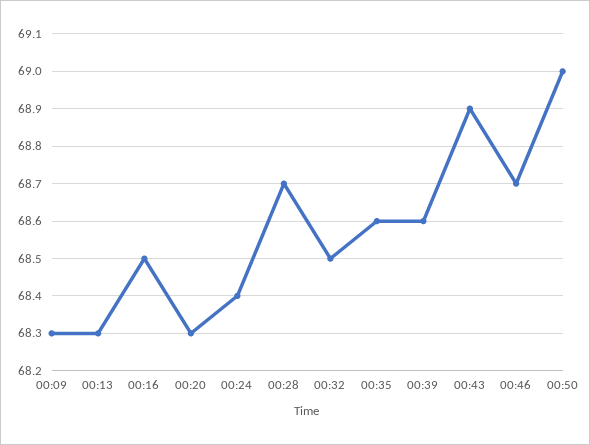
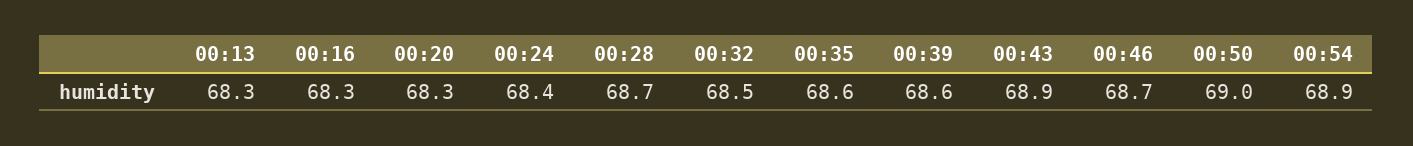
00:09: 68.3 -> none
00:16: 68.5 -> 68.3
00:54: none -> 68.9

